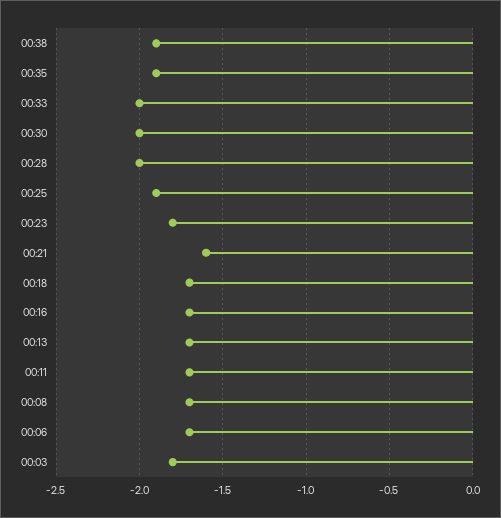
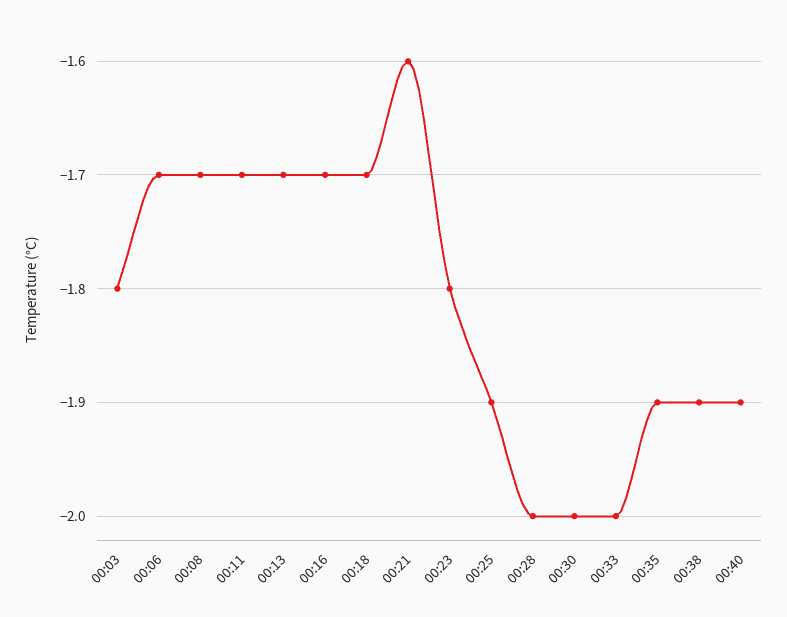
00:40: none -> -1.9

